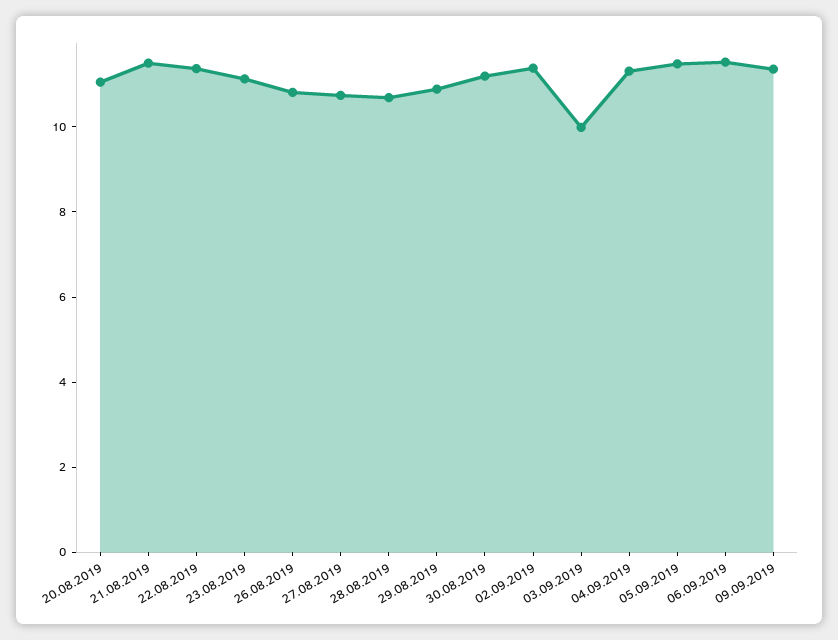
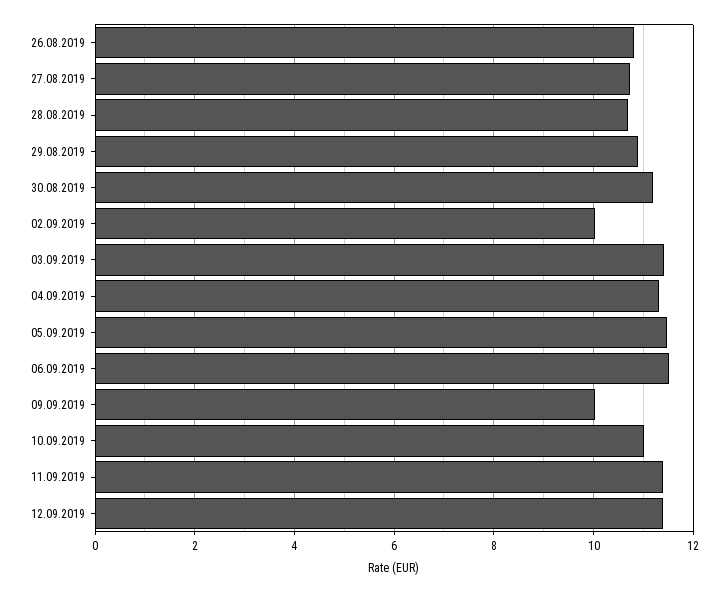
20.08.2019: 11 -> none
21.08.2019: 11.5 -> none
22.08.2019: 11.5 -> none
23.08.2019: 11 -> none
02.09.2019: 11.5 -> 10
03.09.2019: 10 -> 11.4
09.09.2019: 11.5 -> 10
10.09.2019: none -> 11
11.09.2019: none -> 11.4
12.09.2019: none -> 11.4

